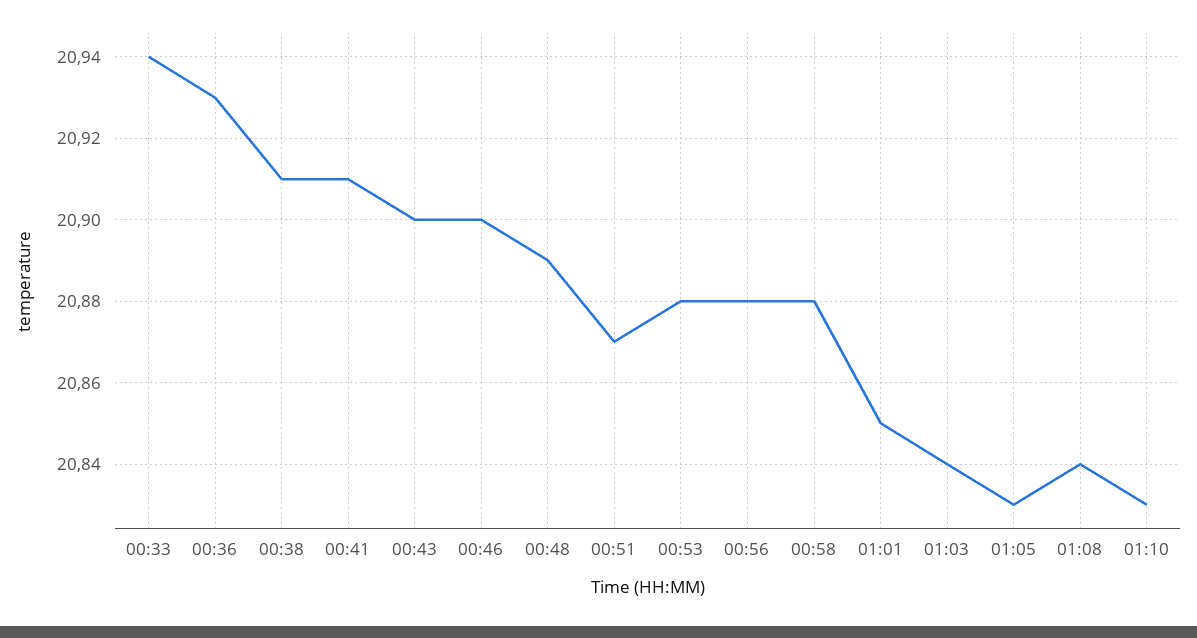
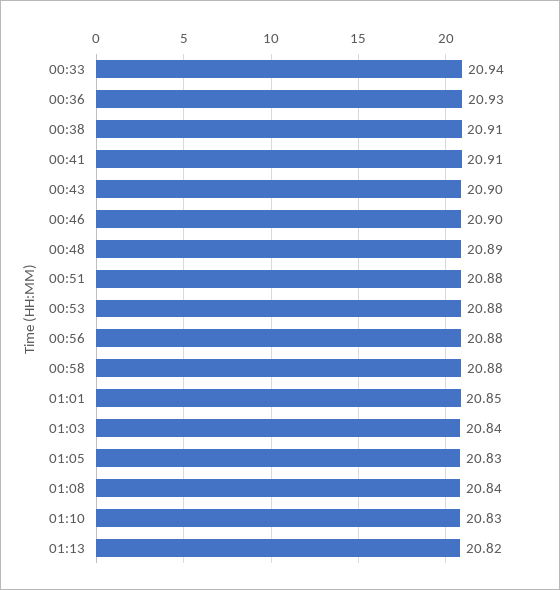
00:51: 20.87 -> 20.88
01:13: none -> 20.82

